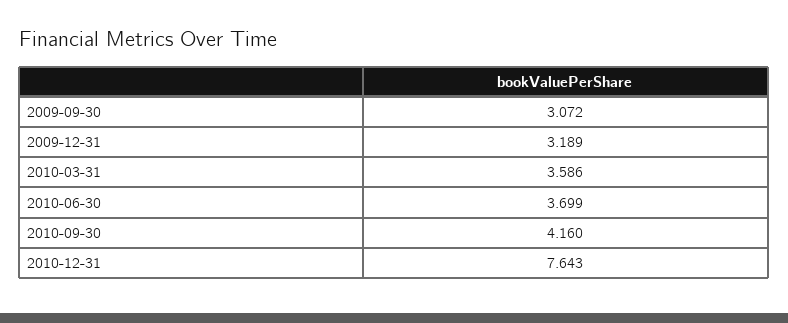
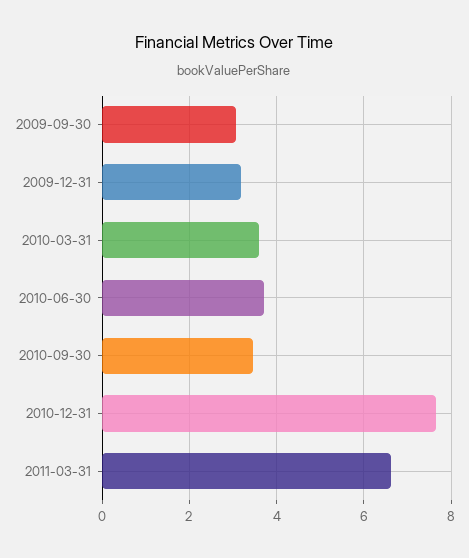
2010-09-30: 4.16 -> 3.4
2011-03-31: none -> 6.6

